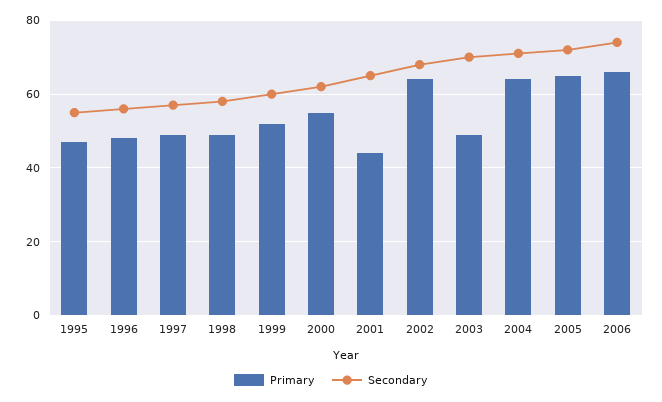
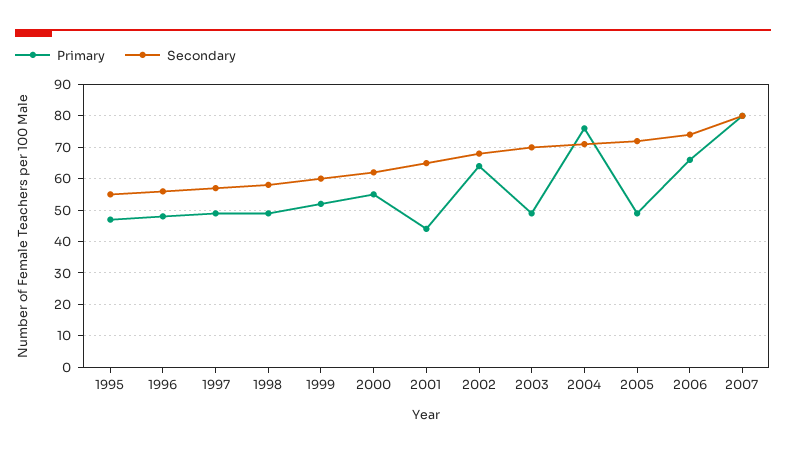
Primary, 2004: 65 -> 75
Primary, 2005: 65 -> 50
Primary, 2007: none -> 80
Secondary, 2007: none -> 80

